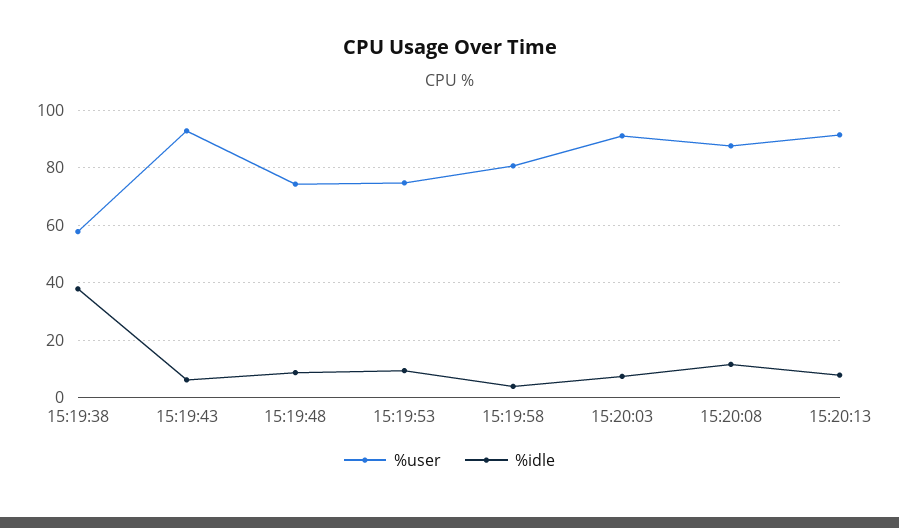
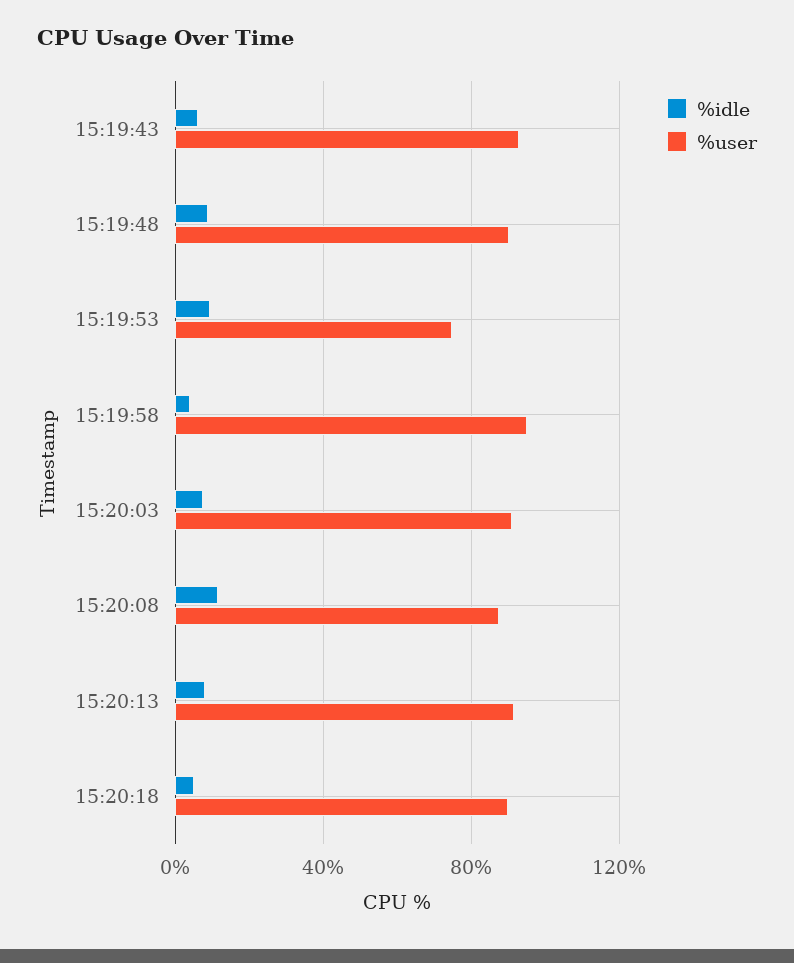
%user, 15:19:38: 57.5 -> none
%idle, 15:19:38: 37.5 -> none
%user, 15:19:48: 75 -> 90
%user, 15:19:58: 80 -> 95
%idle, 15:20:18: none -> 5
%user, 15:20:18: none -> 90

